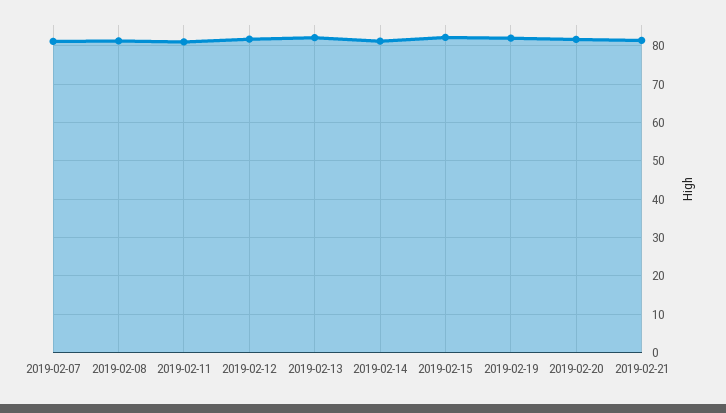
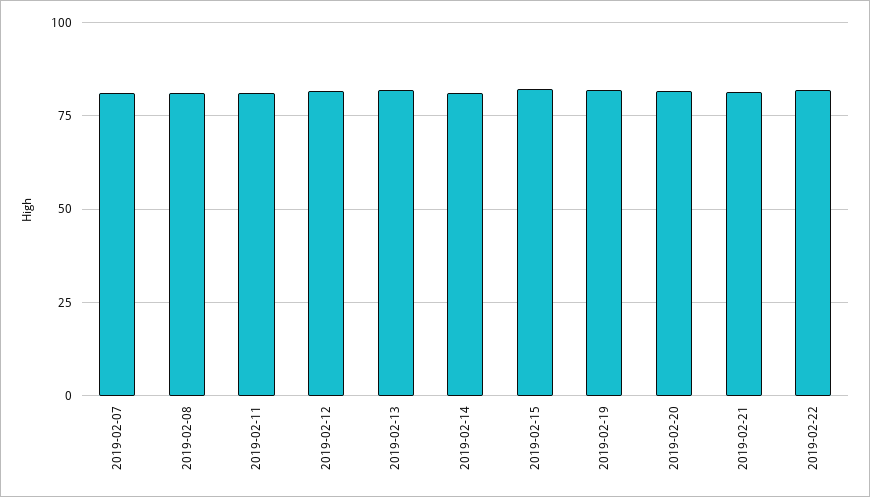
2019-02-22: none -> 82.5

